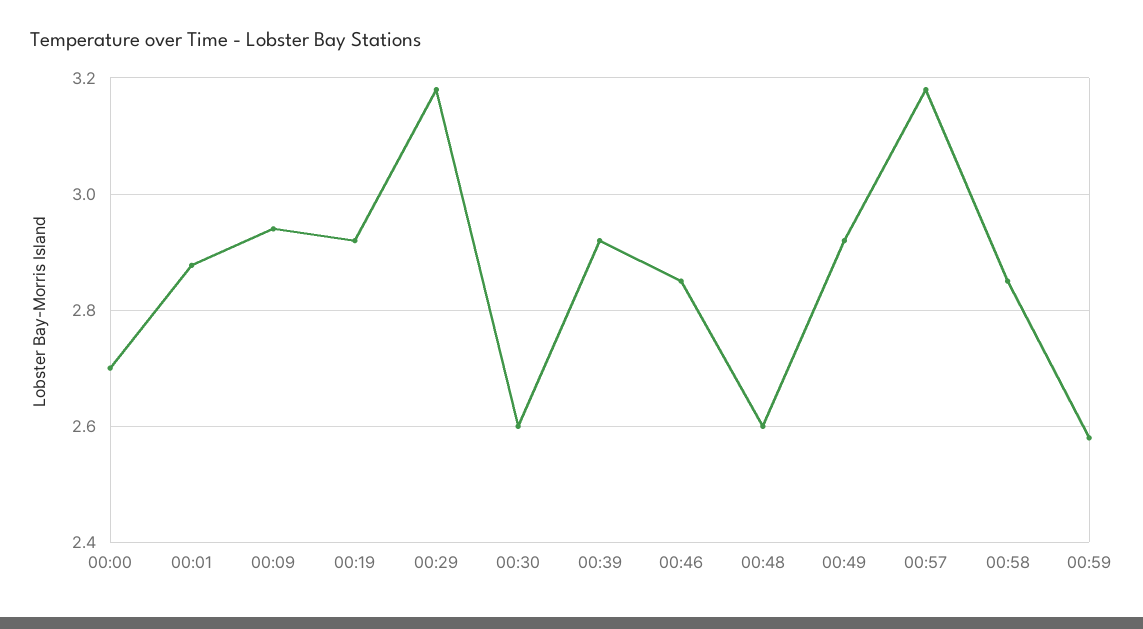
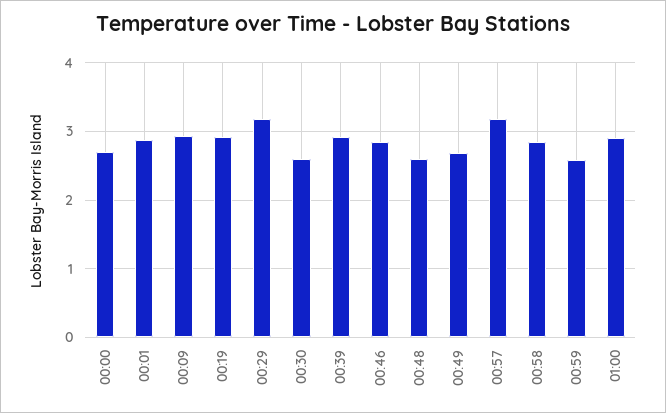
00:49: 2.92 -> 2.7
01:00: none -> 2.9

